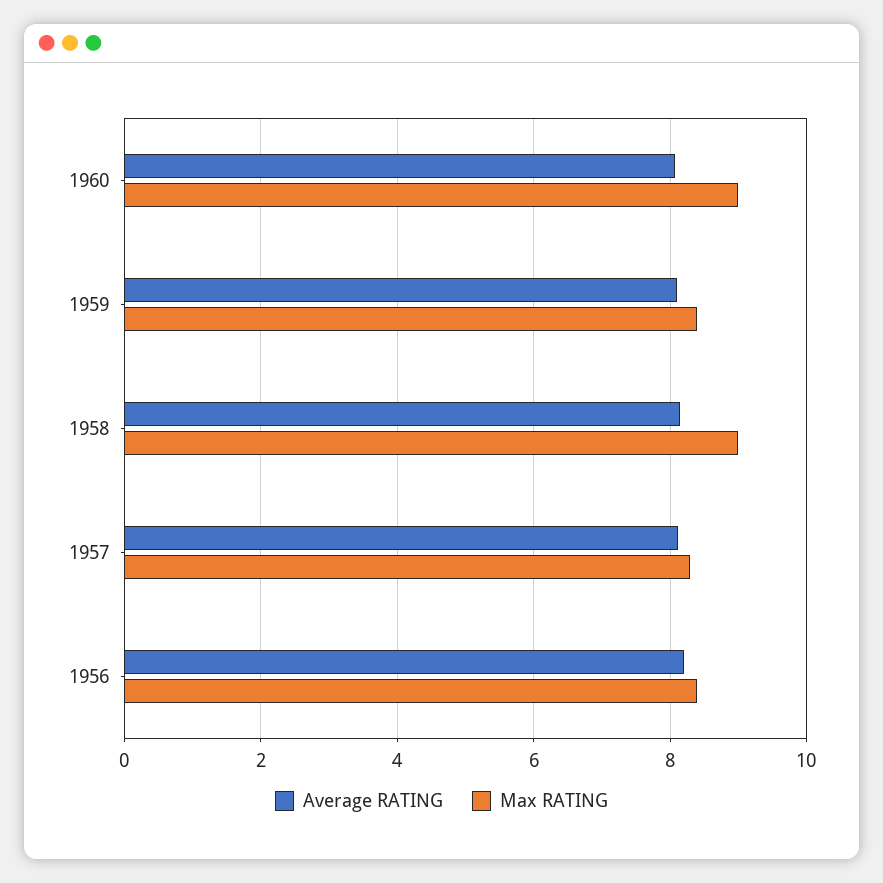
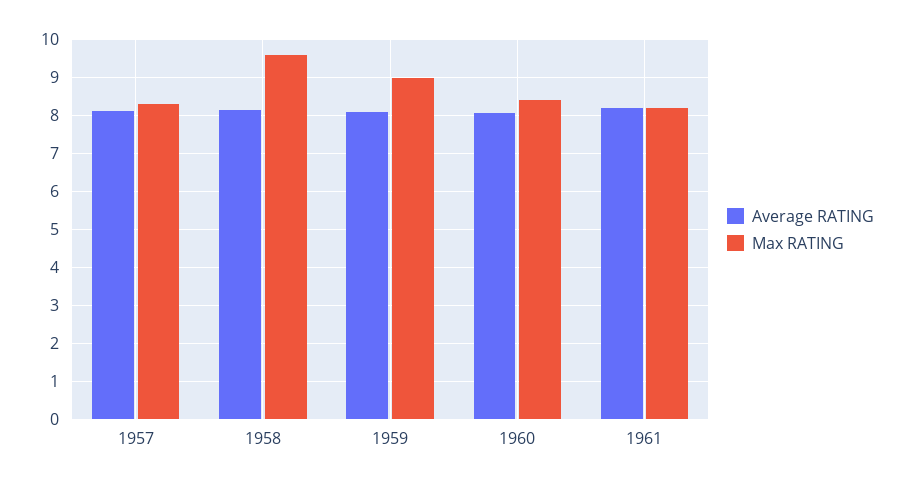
Max RATING, 1960: 9 -> 8.4
Max RATING, 1959: 8.4 -> 9
Max RATING, 1958: 9 -> 9.6
Average RATING, 1956: 8.2 -> none
Max RATING, 1956: 8.4 -> none
Average RATING, 1961: none -> 8.2
Max RATING, 1961: none -> 8.2

